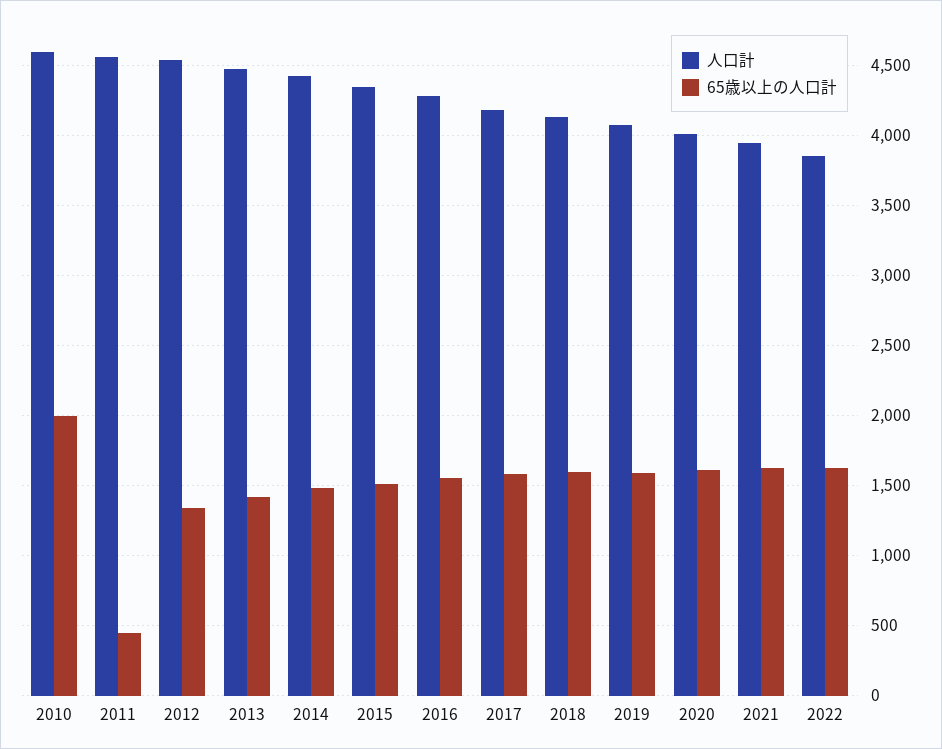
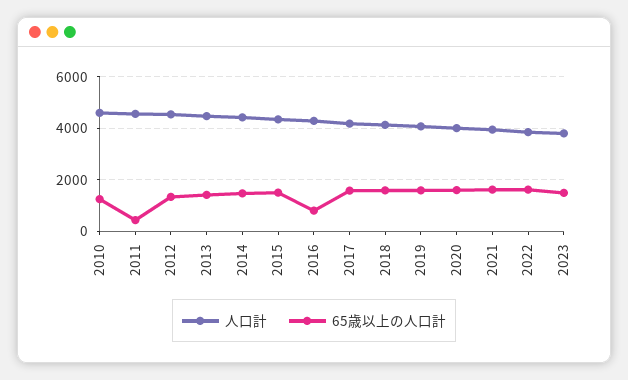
65歳以上の人口計, 2010: 2000 -> 1250
65歳以上の人口計, 2016: 1550 -> 750
人口計, 2023: none -> 3750
65歳以上の人口計, 2023: none -> 1500

